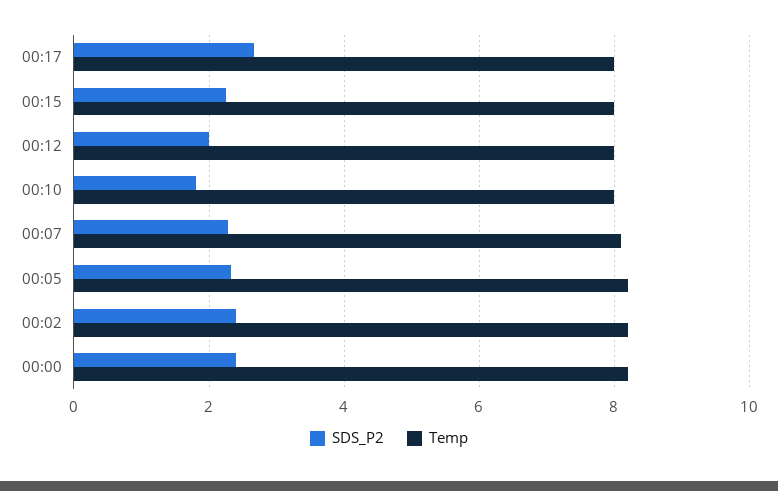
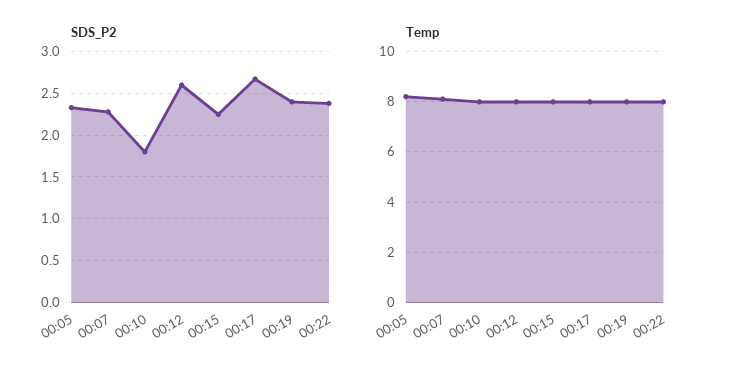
SDS_P2, 00:12: 2 -> 2.6
SDS_P2, 00:02: 2.4 -> none
Temp, 00:02: 8.2 -> none
SDS_P2, 00:00: 2.4 -> none
Temp, 00:00: 8.2 -> none
SDS_P2, 00:19: none -> 2.4
SDS_P2, 00:22: none -> 2.4
Temp, 00:19: none -> 8
Temp, 00:22: none -> 8

